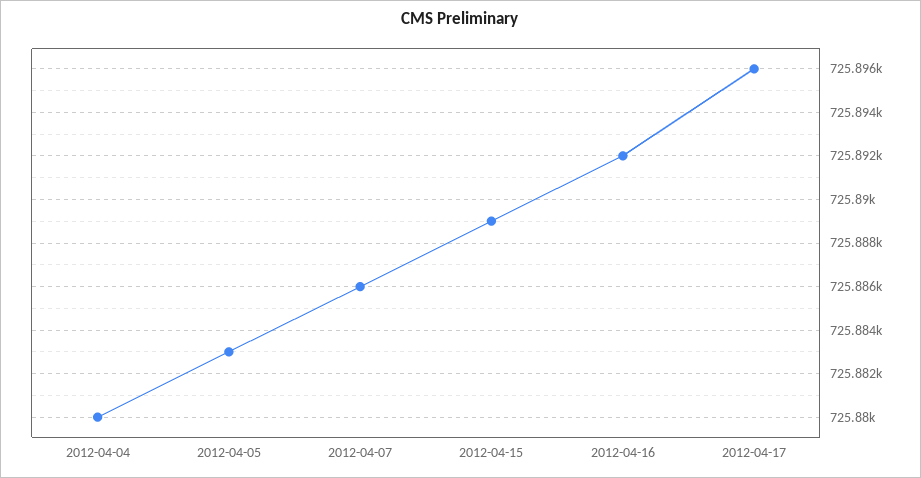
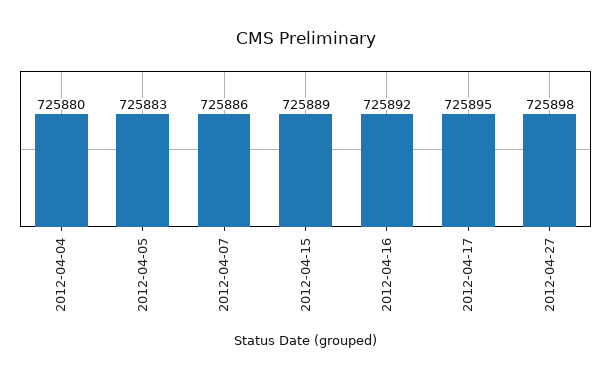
2012-04-17: 725896 -> 725895
2012-04-27: none -> 725898

